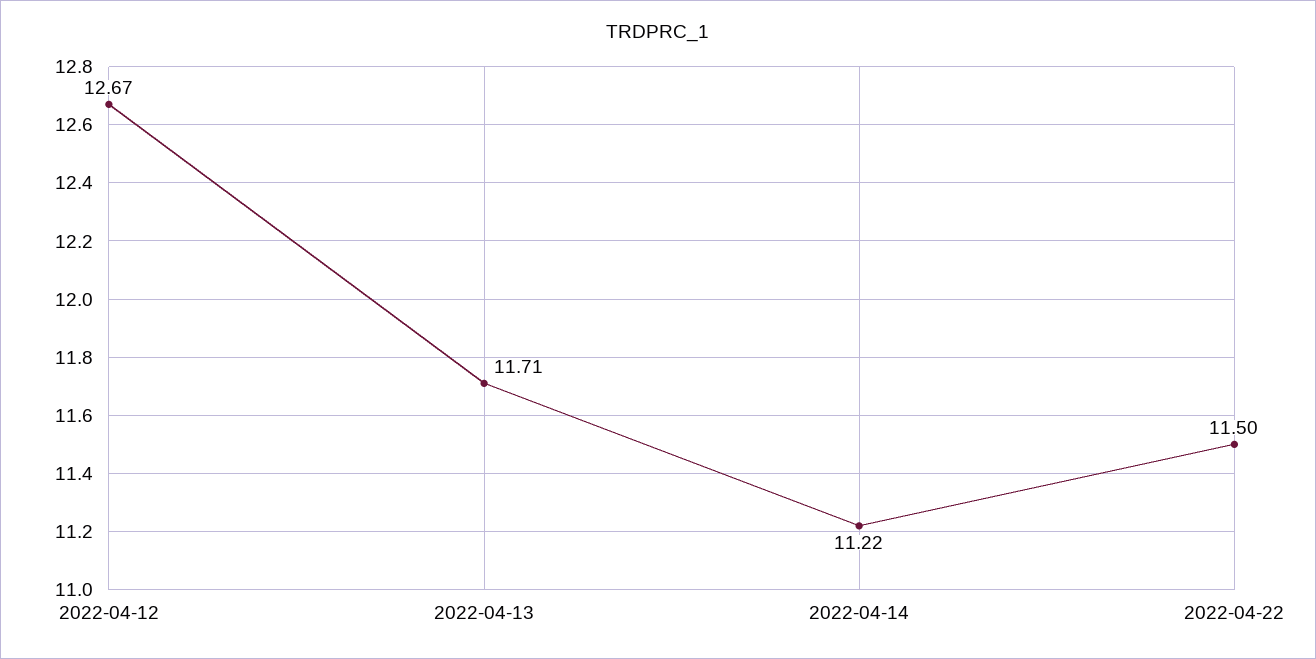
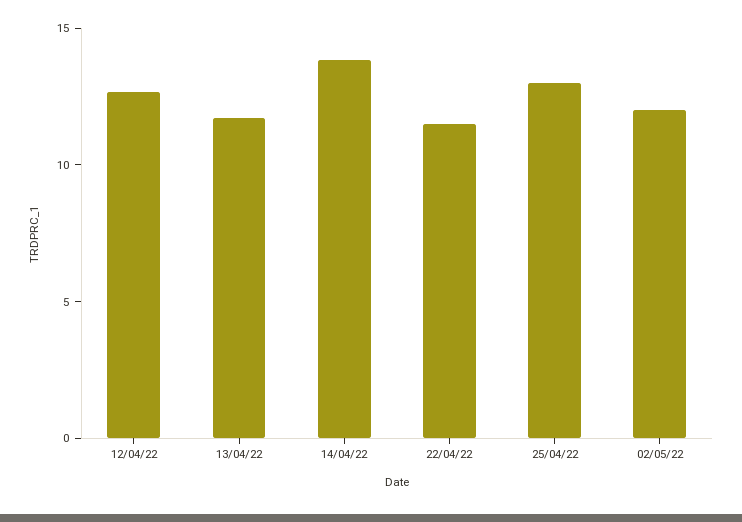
2022-04-14: 11.22 -> 14
25/04/22: none -> 13
02/05/22: none -> 12

